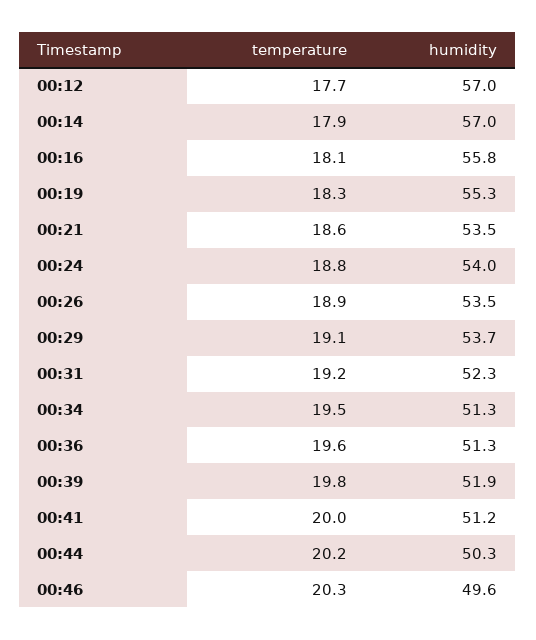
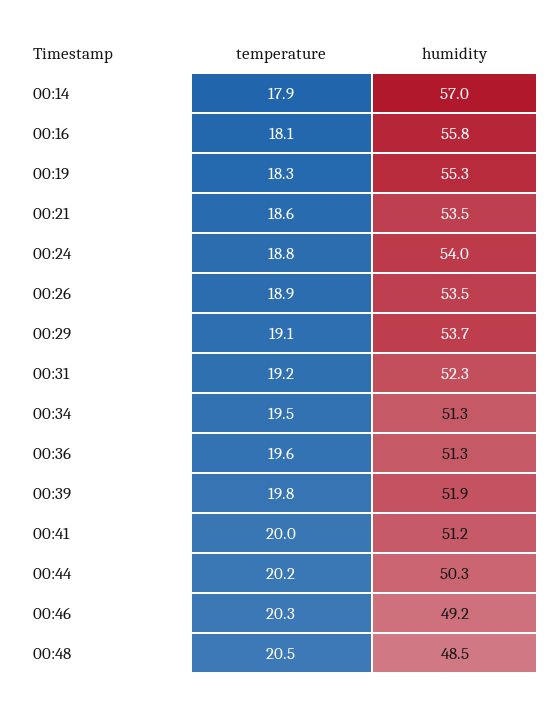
temperature, 00:12: 17.7 -> none
humidity, 00:12: 57 -> none
humidity, 00:46: 49.6 -> 49.2
temperature, 00:48: none -> 20.5
humidity, 00:48: none -> 48.5

